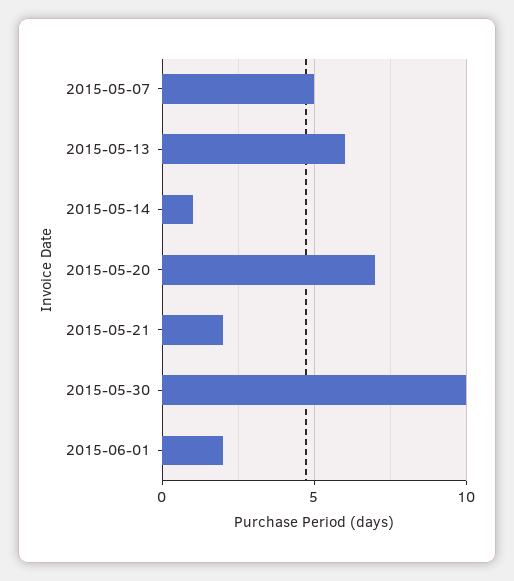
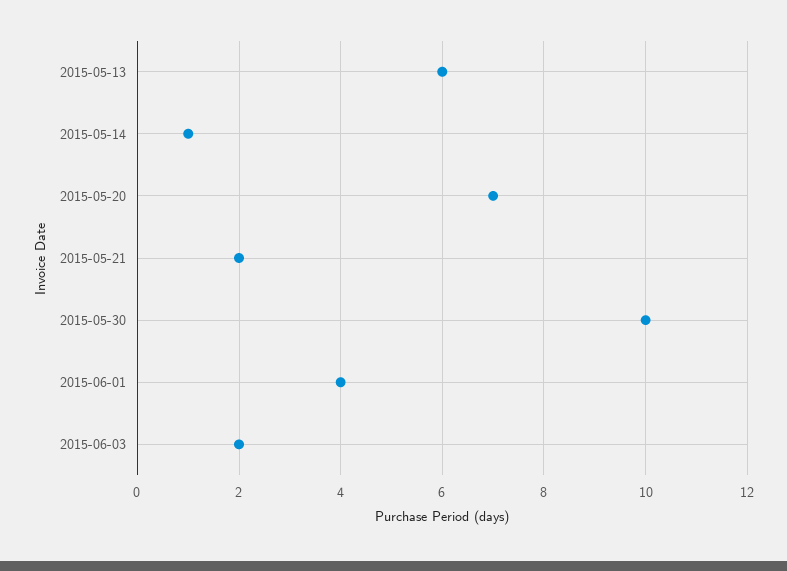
2015-05-07: 5 -> none
2015-06-01: 2 -> 4
2015-06-03: none -> 2

